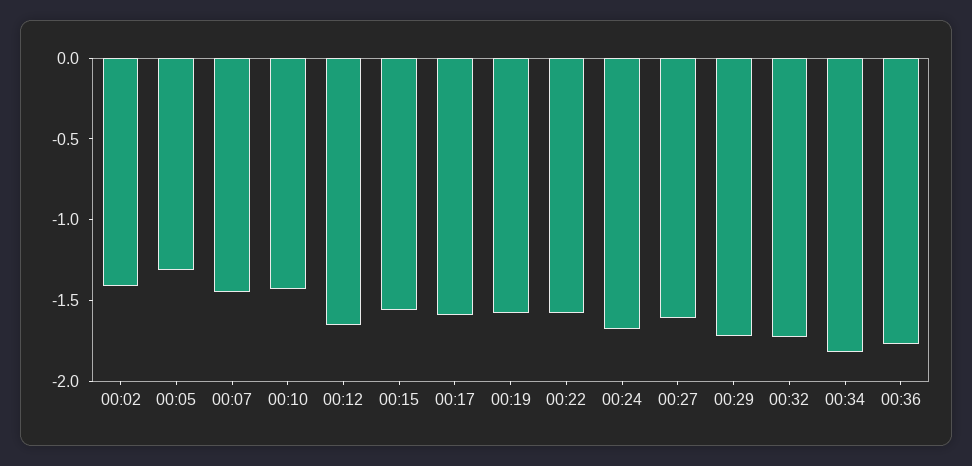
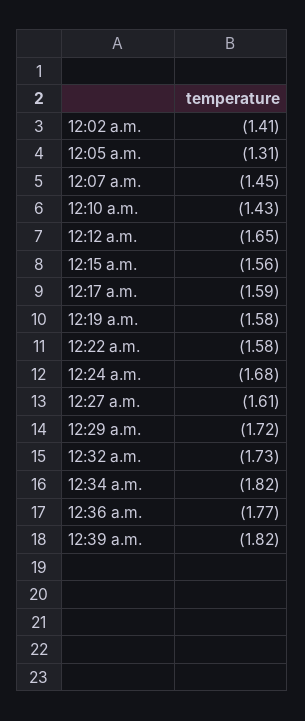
12:39 a.m.: none -> -1.82

